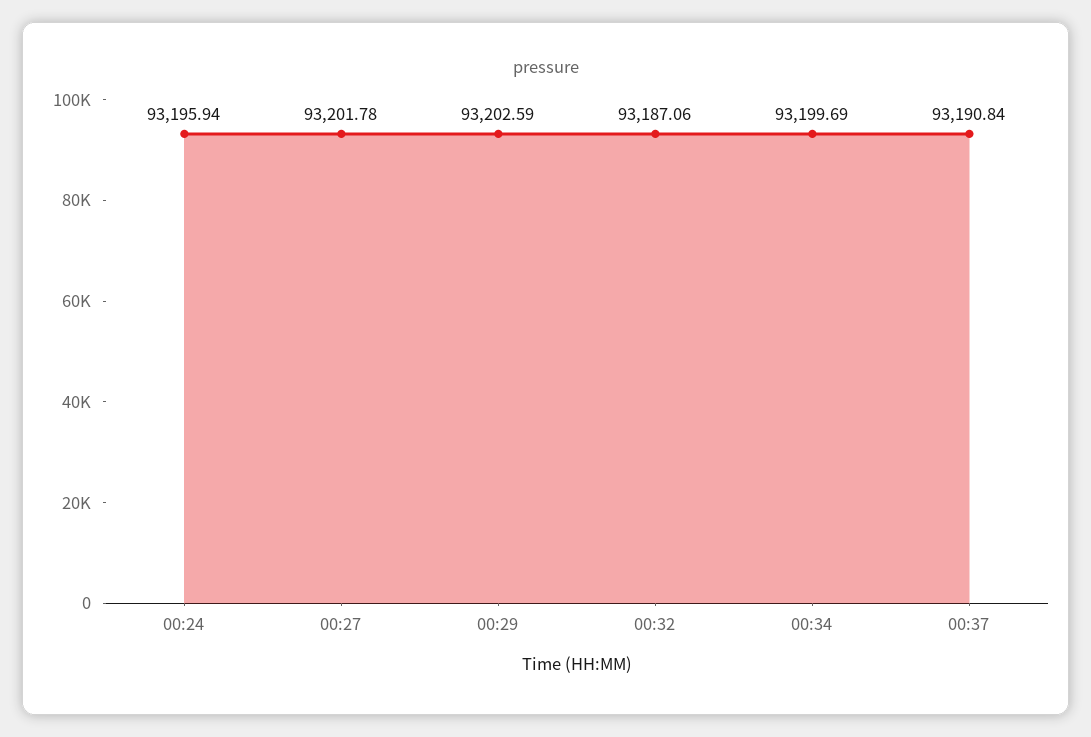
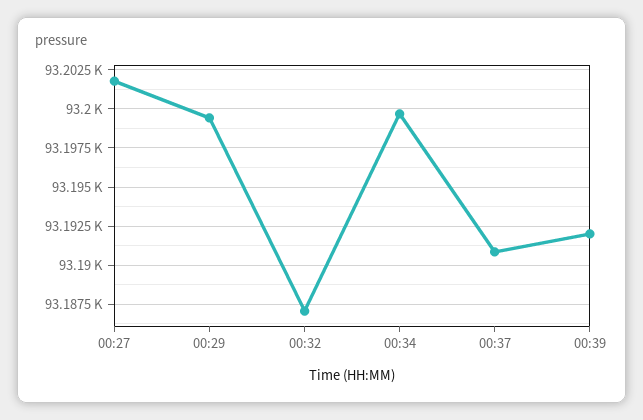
00:24: 93195.94 -> none
00:29: 93202.59 -> 93199.5
00:39: none -> 93192

